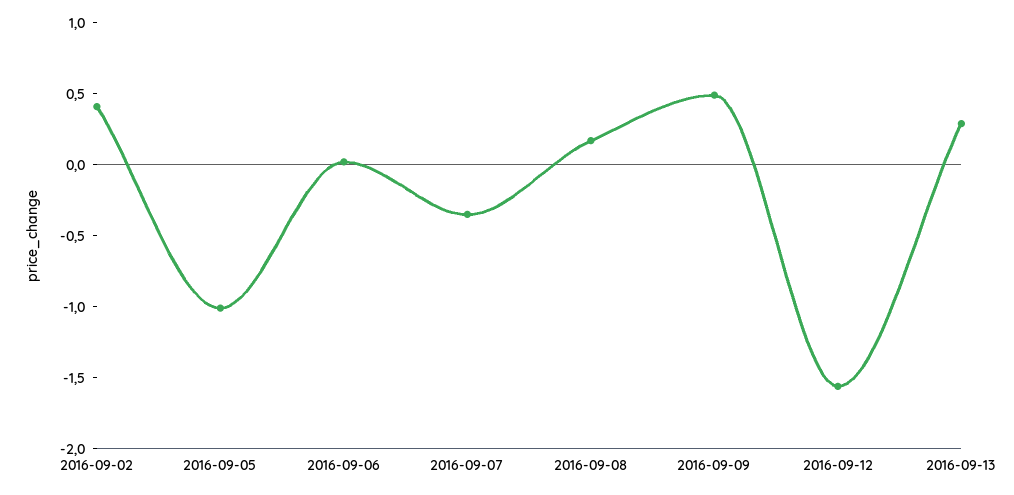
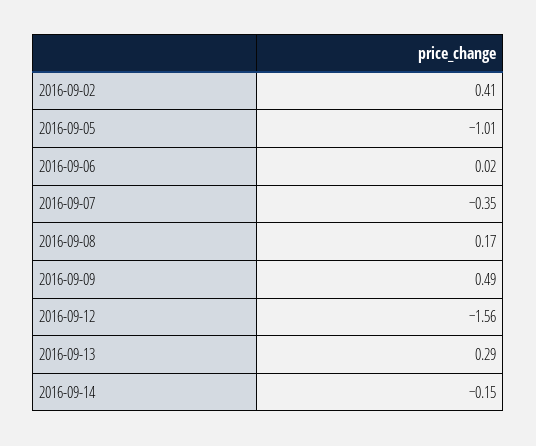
2016-09-14: none -> -0.15

